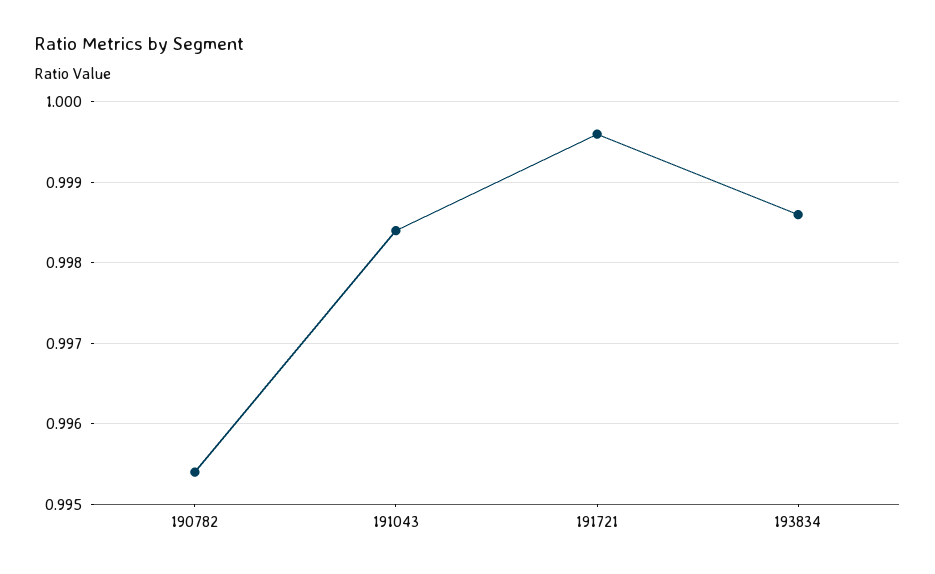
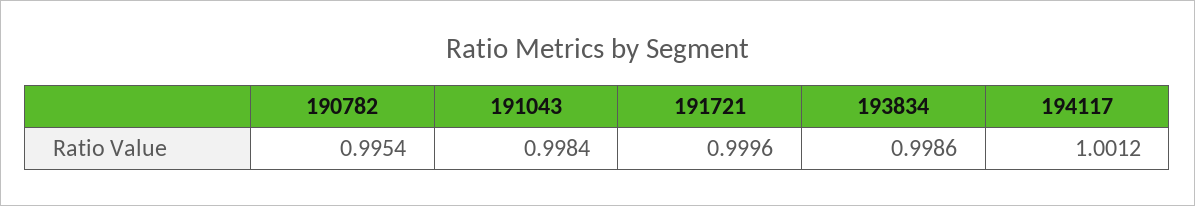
194117: none -> 1.0012

